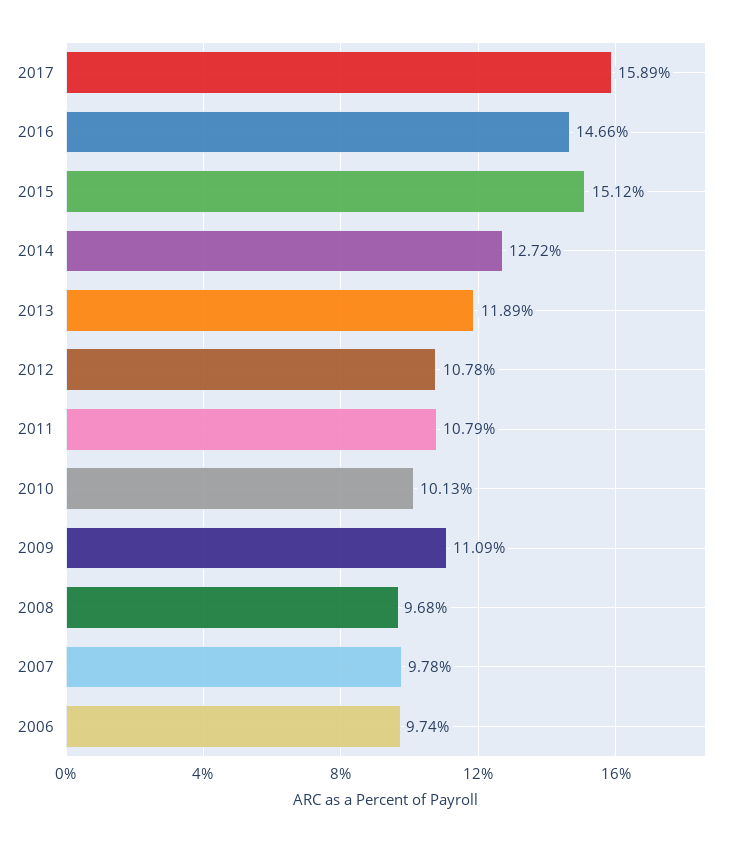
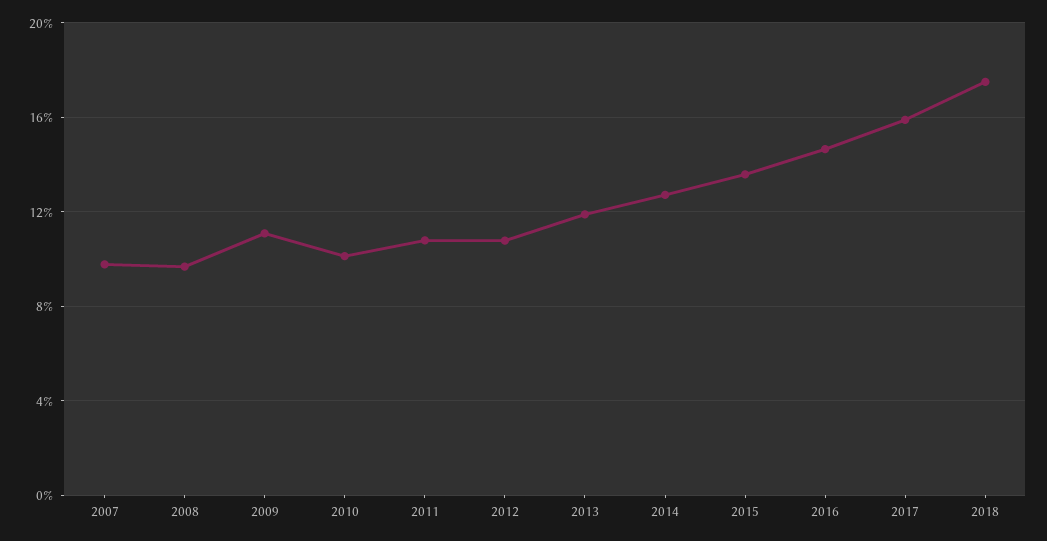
2015: 15.12 -> 13.5
2006: 9.74 -> none
2018: none -> 17.5

